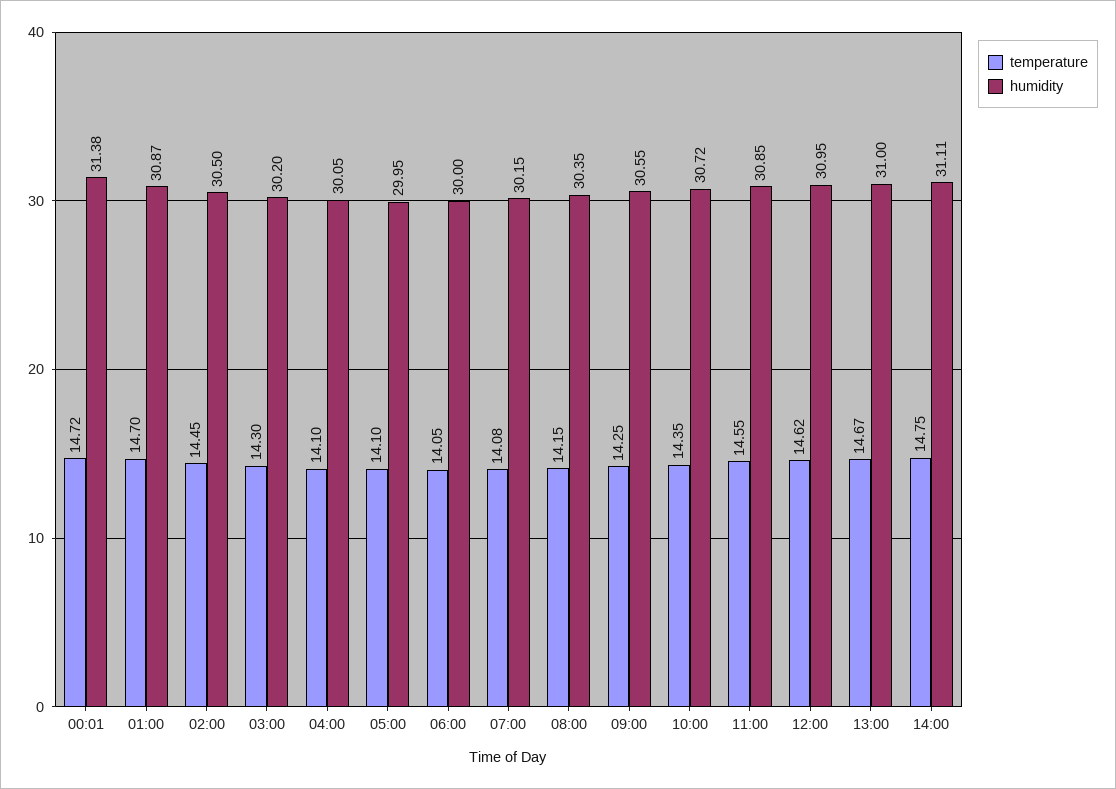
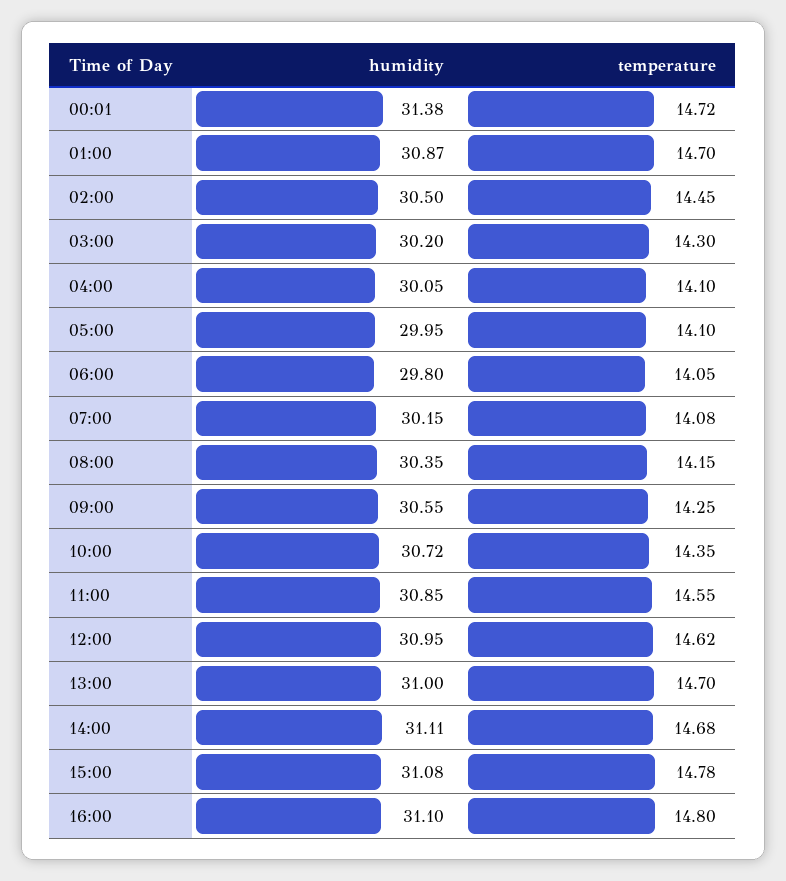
humidity, 06:00: 30 -> 29.8
temperature, 13:00: 14.67 -> 14.7
temperature, 14:00: 14.75 -> 14.68
humidity, 15:00: none -> 31.08
temperature, 15:00: none -> 14.78
humidity, 16:00: none -> 31.1
temperature, 16:00: none -> 14.8

